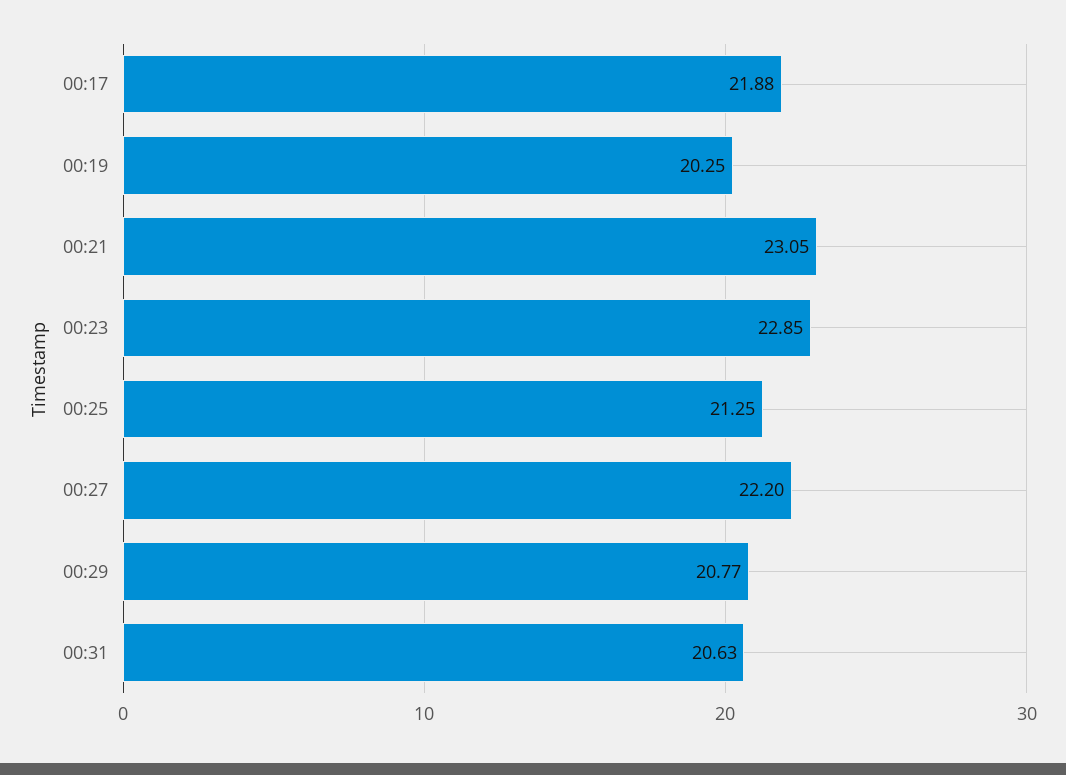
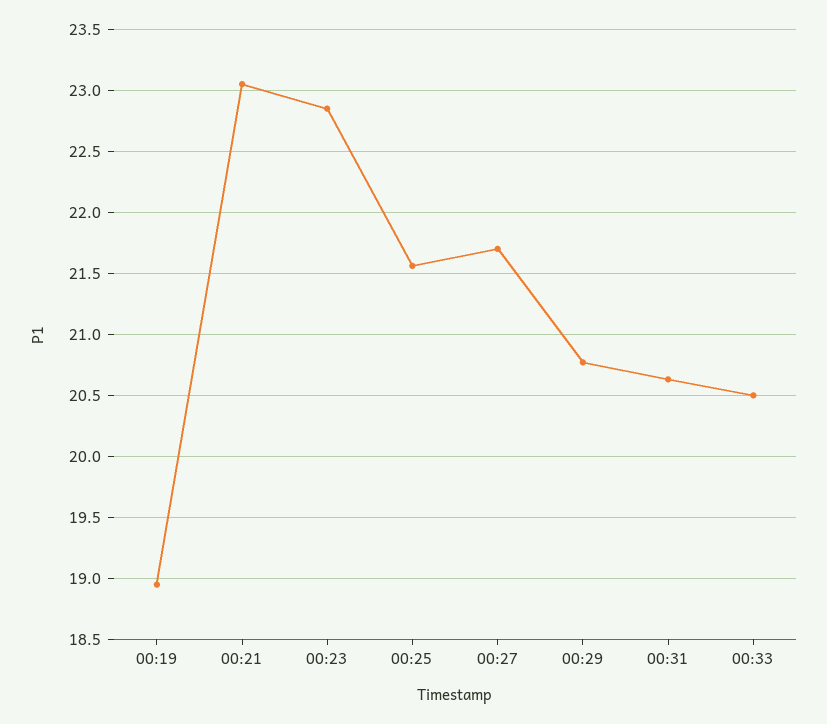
00:17: 21.88 -> none
00:19: 20.25 -> 18.95
00:25: 21.25 -> 21.55
00:27: 22.2 -> 21.7
00:33: none -> 20.5

